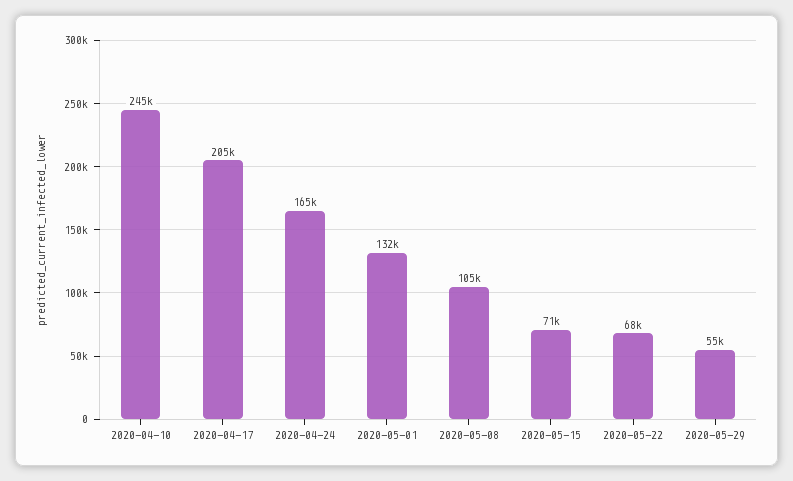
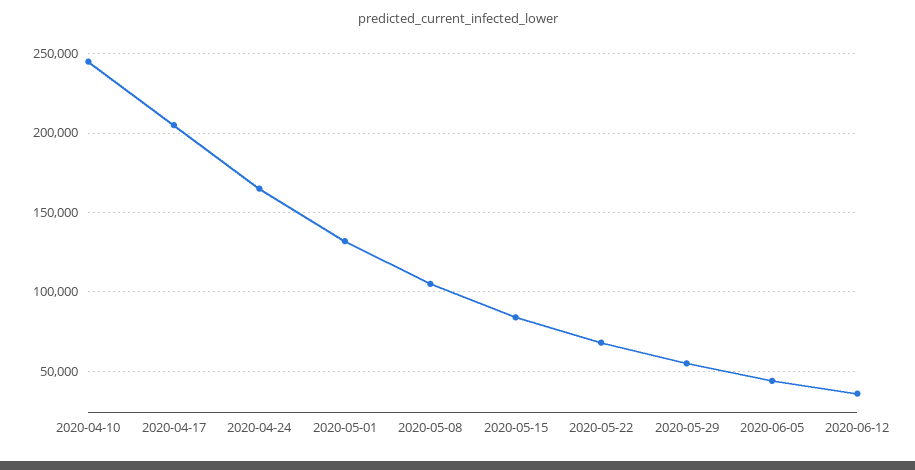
2020-05-15: 71000 -> 85000
2020-06-05: none -> 45000
2020-06-12: none -> 35000

